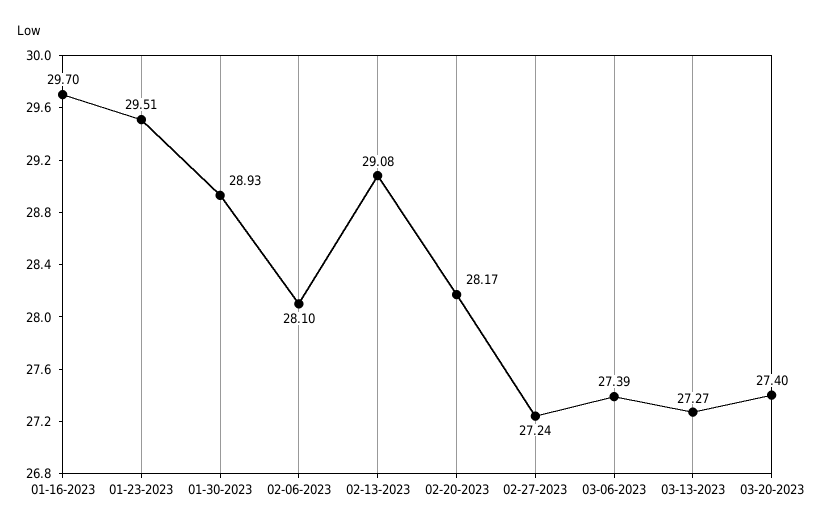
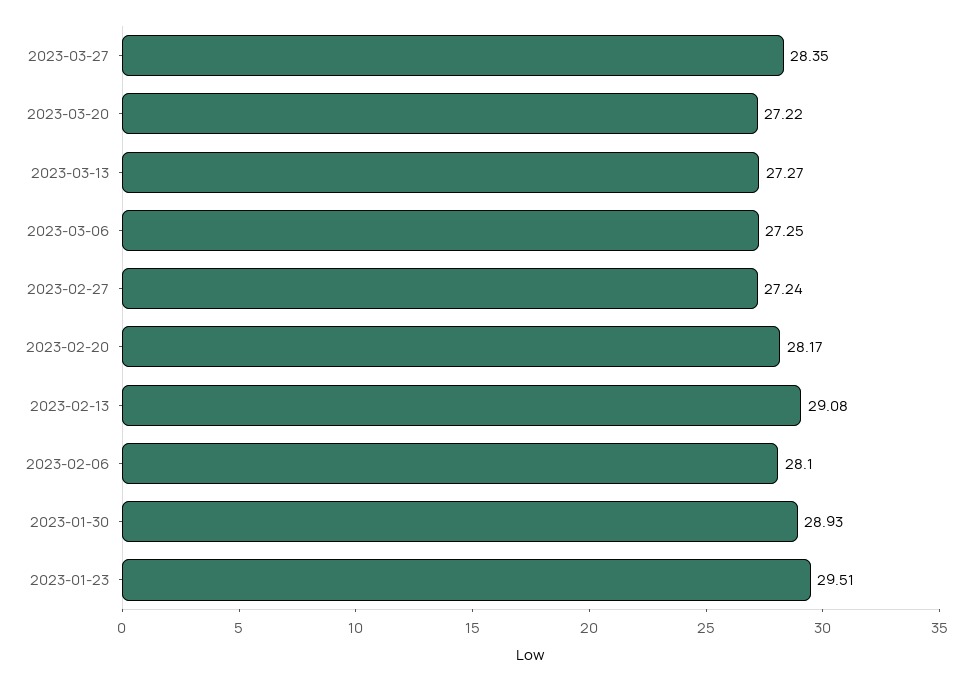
01-16-2023: 29.7 -> none
03-06-2023: 27.39 -> 27.25
03-20-2023: 27.4 -> 27.22
2023-03-27: none -> 28.35

